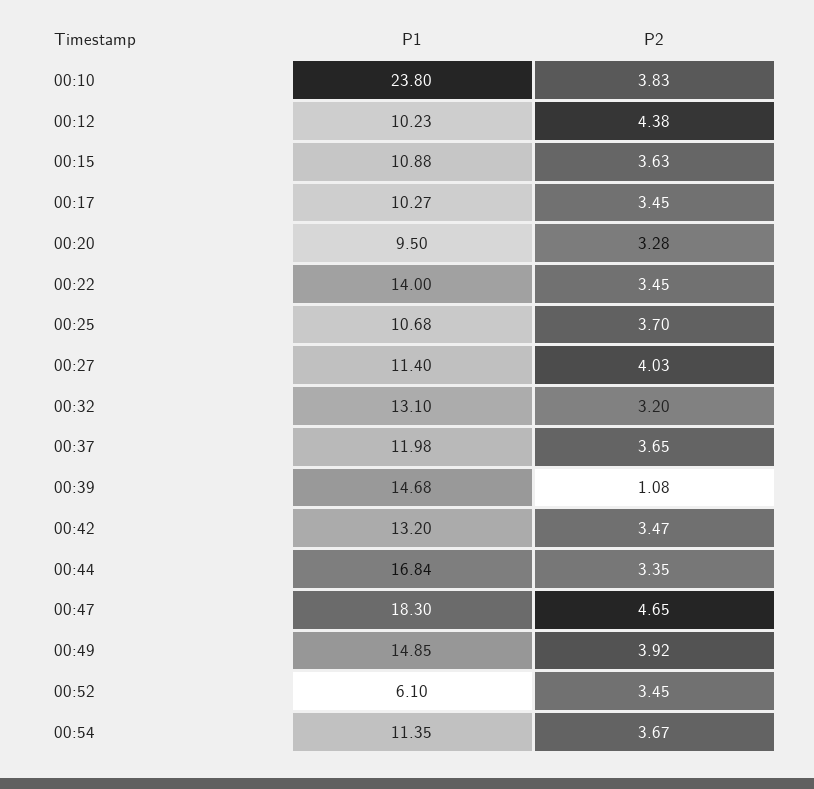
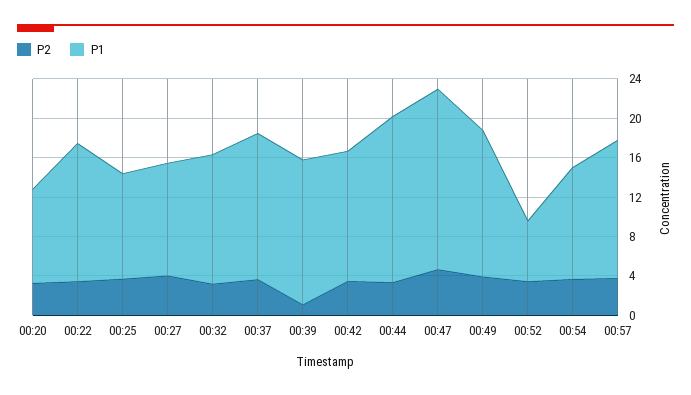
P1, 00:10: 23.8 -> none
P2, 00:10: 3.83 -> none
P1, 00:12: 10.23 -> none
P2, 00:12: 4.38 -> none
P1, 00:15: 10.88 -> none
P2, 00:15: 3.63 -> none
P1, 00:17: 10.27 -> none
P2, 00:17: 3.45 -> none
P1, 00:37: 11.98 -> 15
P2, 00:57: none -> 4
P1, 00:57: none -> 14

